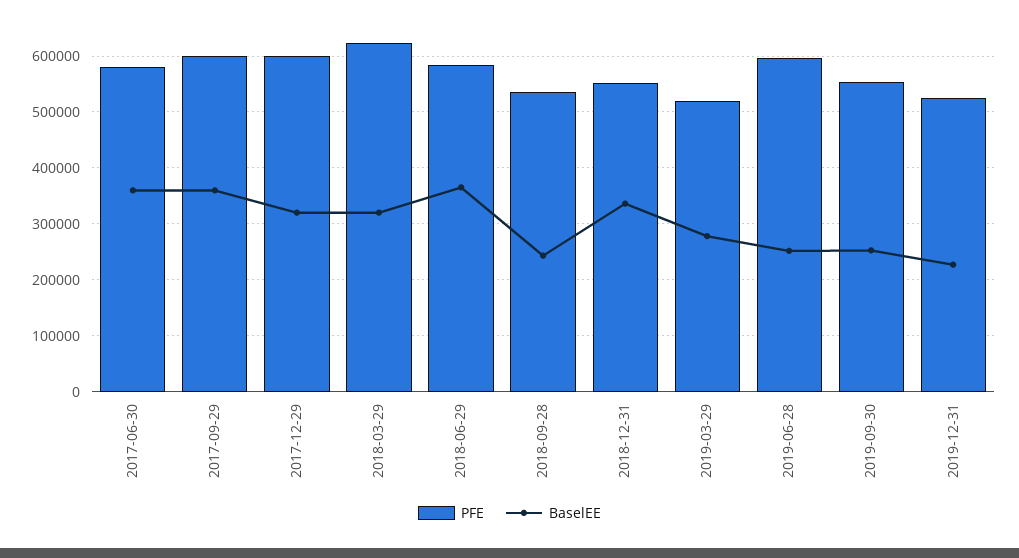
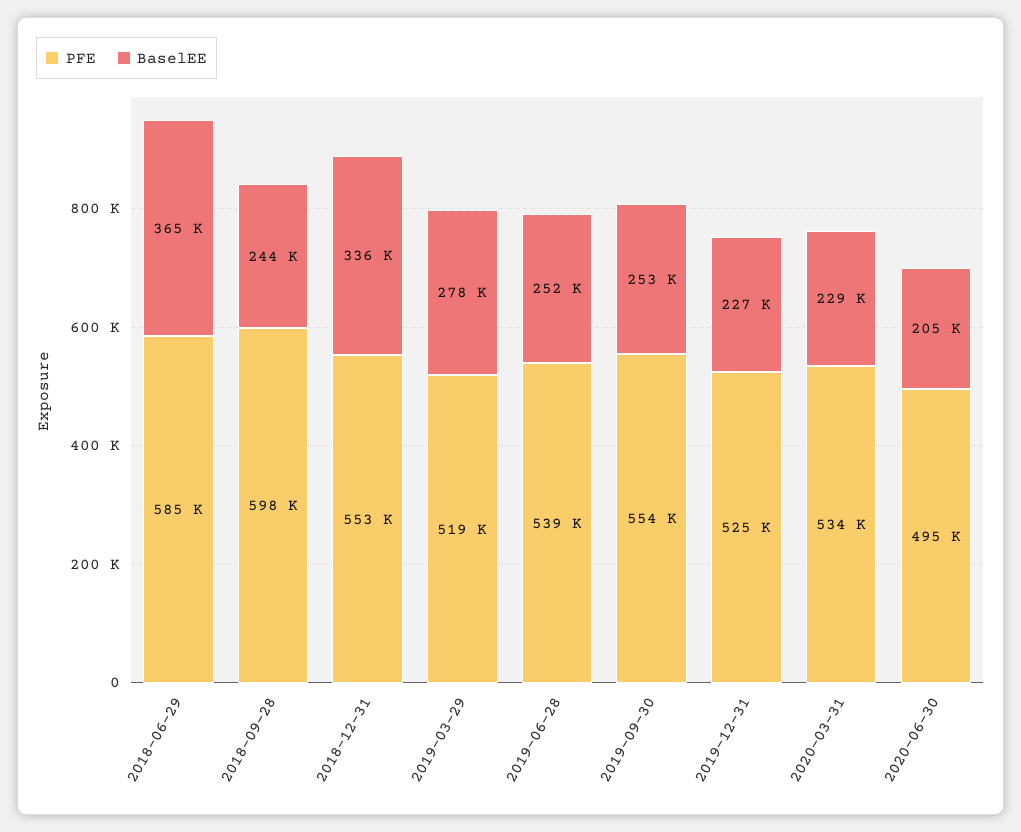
PFE, 2017-06-30: 580000 -> none
BaselEE, 2017-06-30: 360000 -> none
PFE, 2017-09-29: 600000 -> none
BaselEE, 2017-09-29: 360000 -> none
PFE, 2017-12-29: 600000 -> none
BaselEE, 2017-12-29: 320000 -> none
PFE, 2018-03-29: 620000 -> none
BaselEE, 2018-03-29: 320000 -> none
PFE, 2018-09-28: 540000 -> 598000
PFE, 2019-06-28: 600000 -> 539000
PFE, 2020-03-31: none -> 534000
BaselEE, 2020-03-31: none -> 229000
PFE, 2020-06-30: none -> 495000
BaselEE, 2020-06-30: none -> 205000

